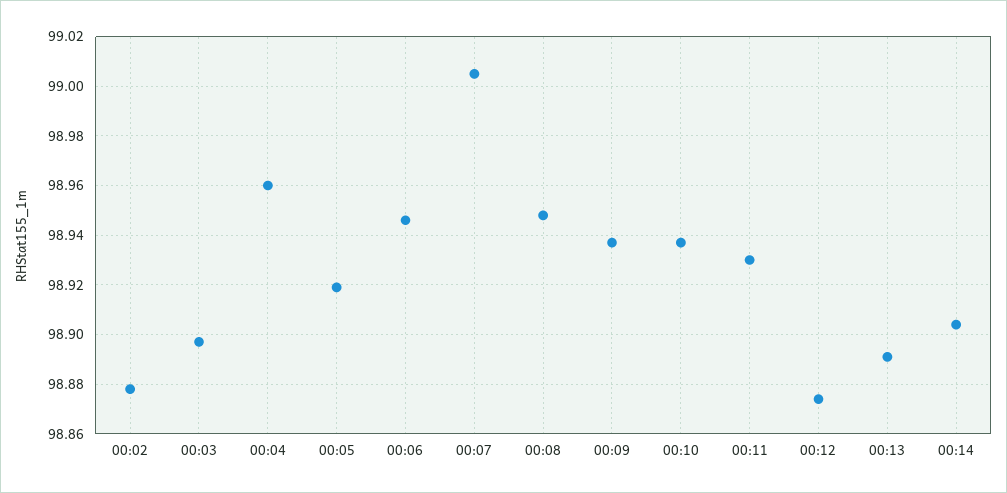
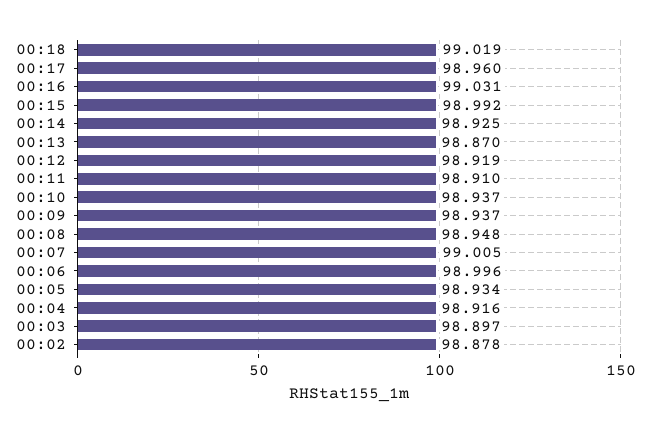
00:04: 98.96 -> 98.916
00:05: 98.92 -> 98.934
00:06: 98.945 -> 98.996
00:11: 98.93 -> 98.91
00:12: 98.875 -> 98.919
00:13: 98.89 -> 98.87
00:14: 98.905 -> 98.925
00:18: none -> 99.019
00:17: none -> 98.96
00:16: none -> 99.031
00:15: none -> 98.992

